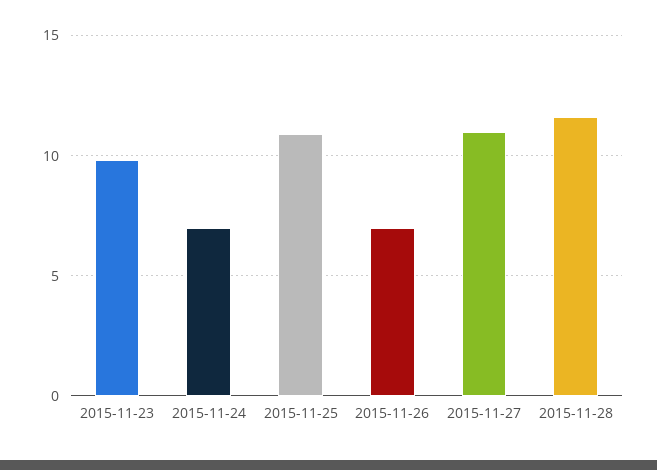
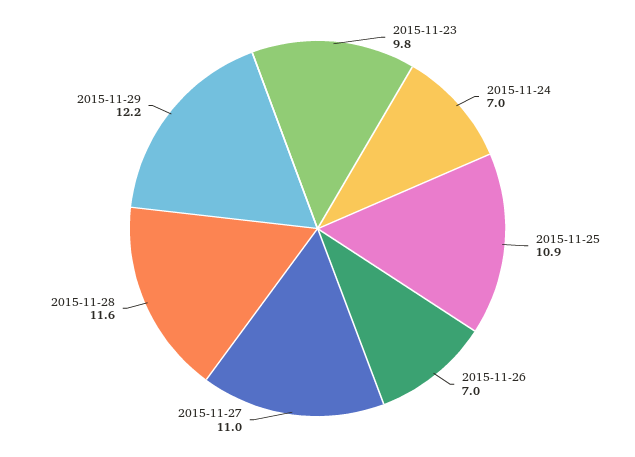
2015-11-29: none -> 12.2

